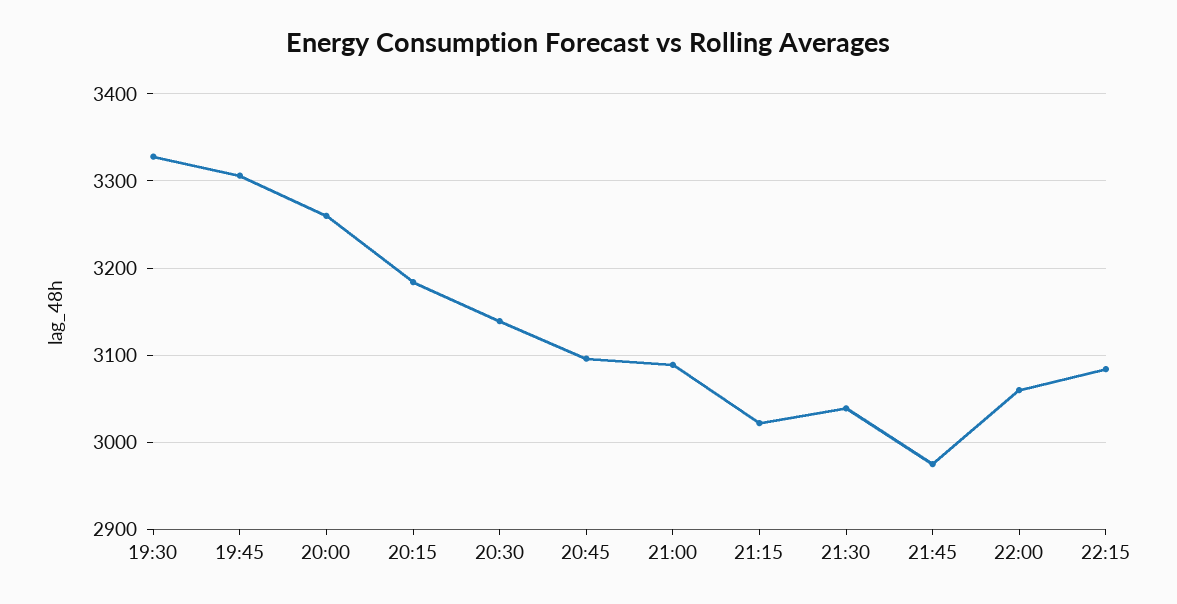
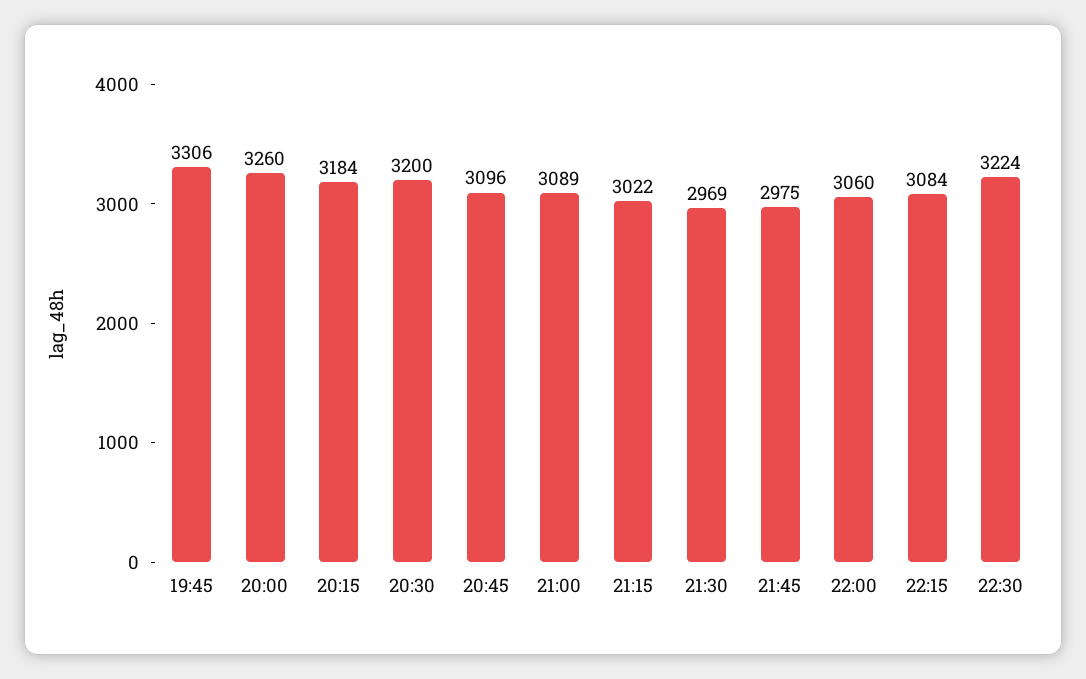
19:30: 3330 -> none
20:30: 3140 -> 3200
21:30: 3040 -> 2969
22:30: none -> 3224

